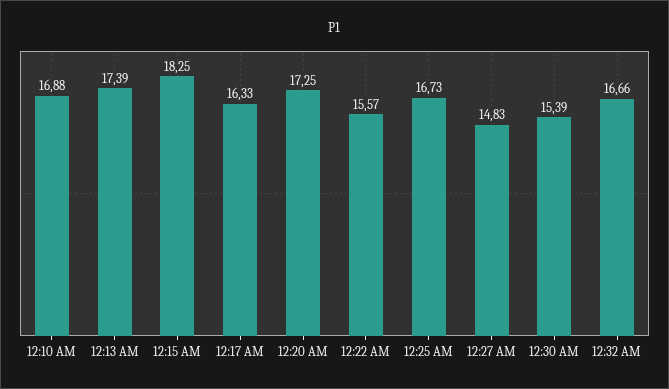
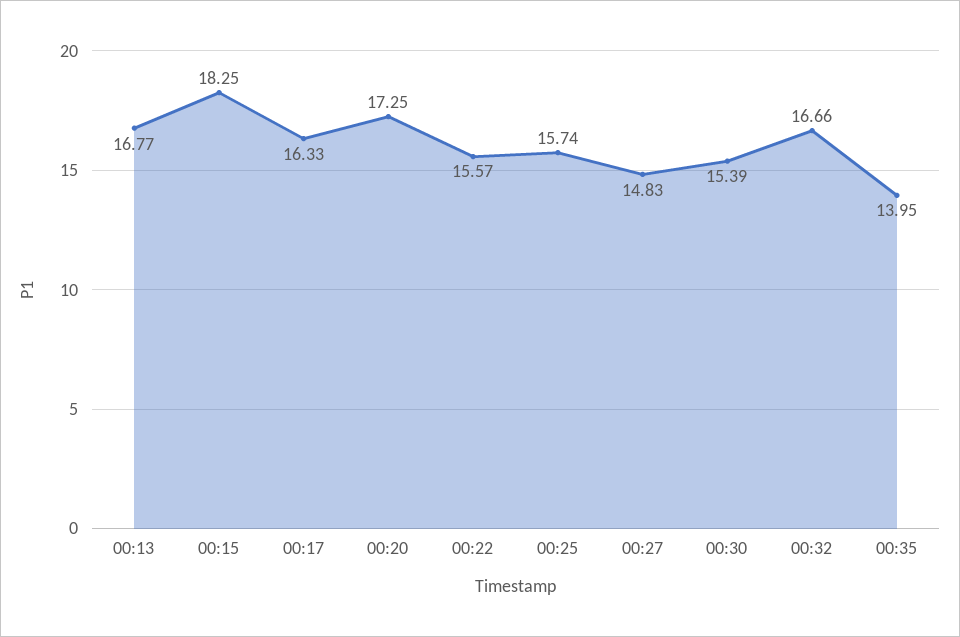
12:10 AM: 16.88 -> none
12:13 AM: 17.39 -> 16.77
12:25 AM: 16.73 -> 15.74
00:35: none -> 13.95

